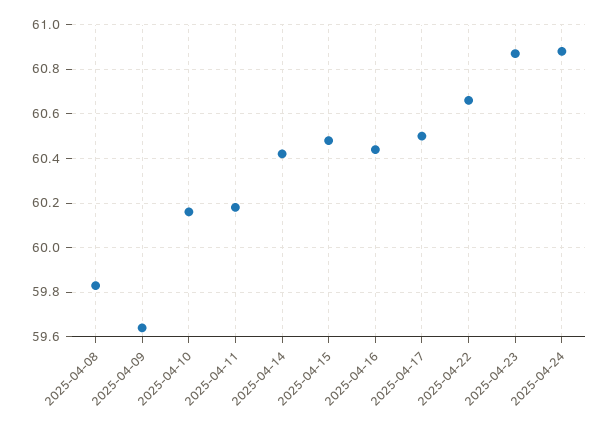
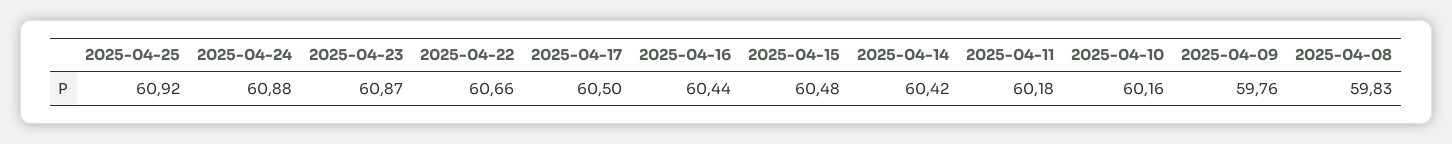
2025-04-09: 59.65 -> 59.76
2025-04-25: none -> 60.92

